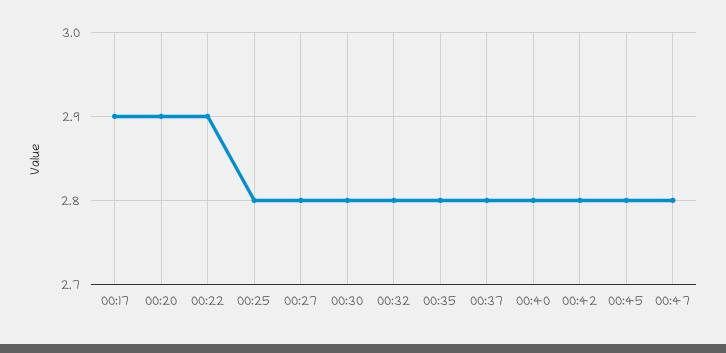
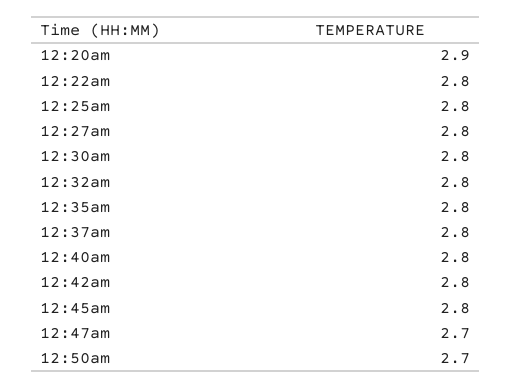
00:17: 2.9 -> none
00:22: 2.9 -> 2.8
00:47: 2.8 -> 2.7
12:50am: none -> 2.7

